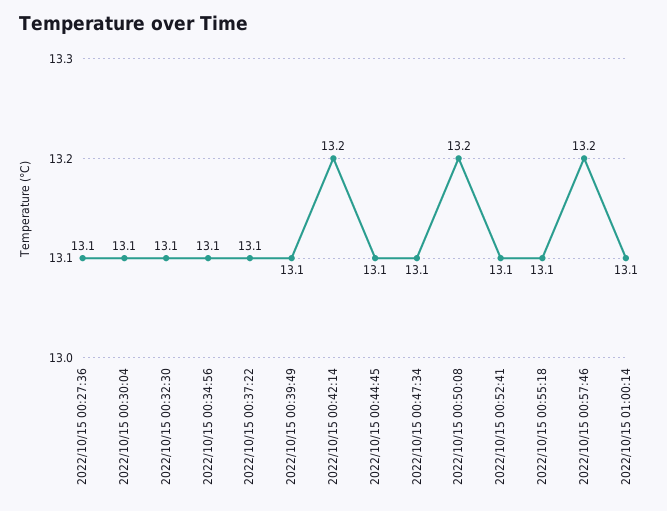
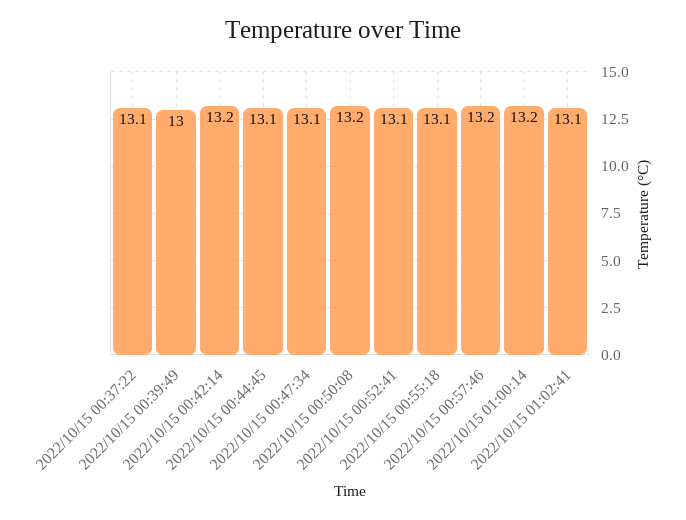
2022/10/15 00:27:36: 13.1 -> none
2022/10/15 00:30:04: 13.1 -> none
2022/10/15 00:32:30: 13.1 -> none
2022/10/15 00:34:56: 13.1 -> none
2022/10/15 00:39:49: 13.1 -> 13
2022/10/15 01:00:14: 13.1 -> 13.2
2022/10/15 01:02:41: none -> 13.1

